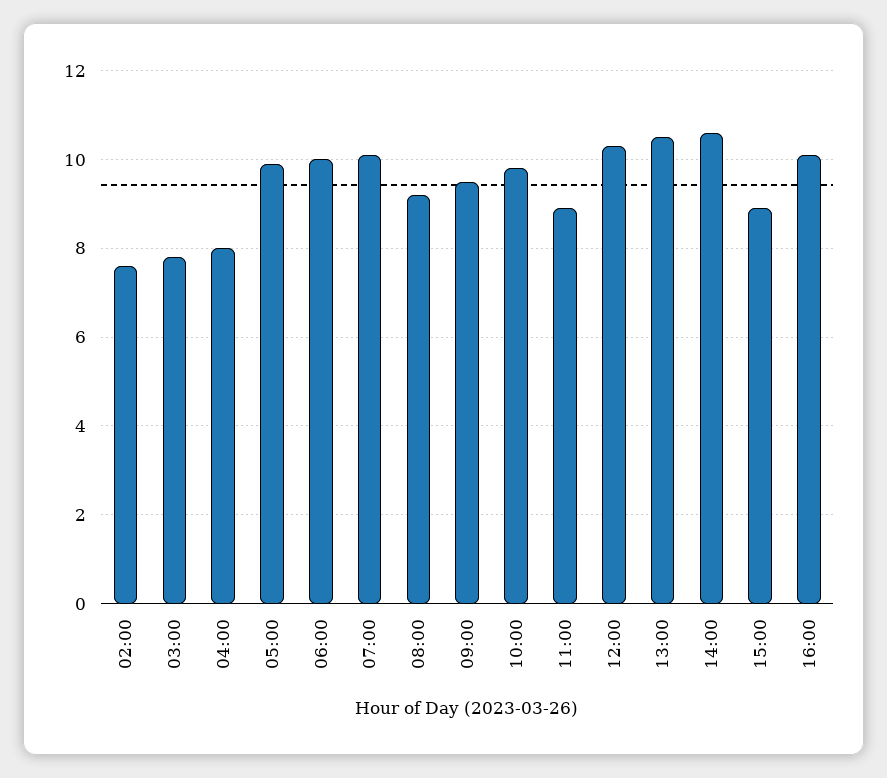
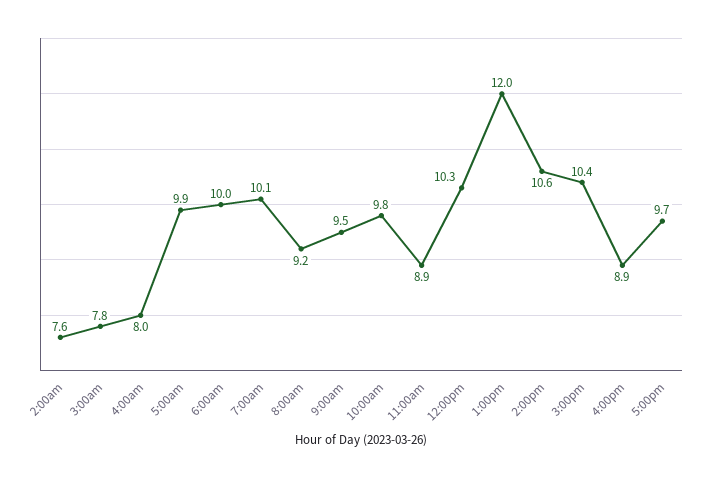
13:00: 10.5 -> 12
15:00: 9 -> 10.4
16:00: 10 -> 8.9
5:00pm: none -> 9.7

